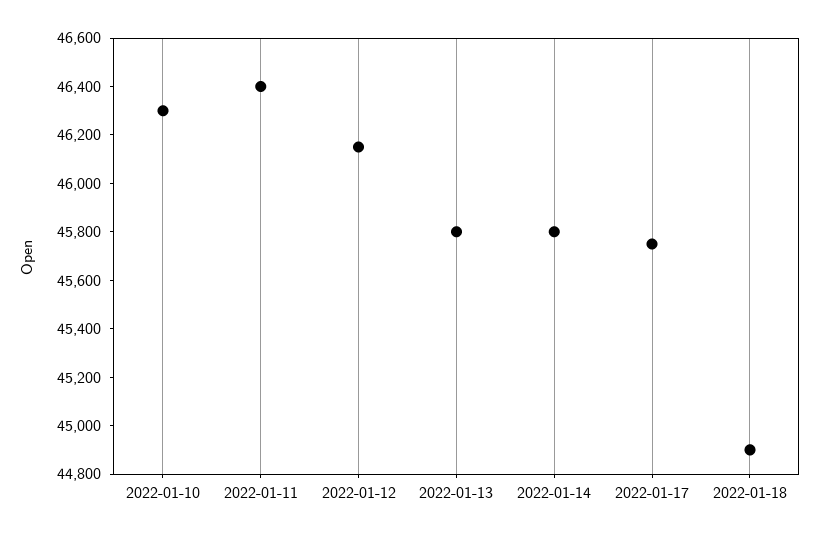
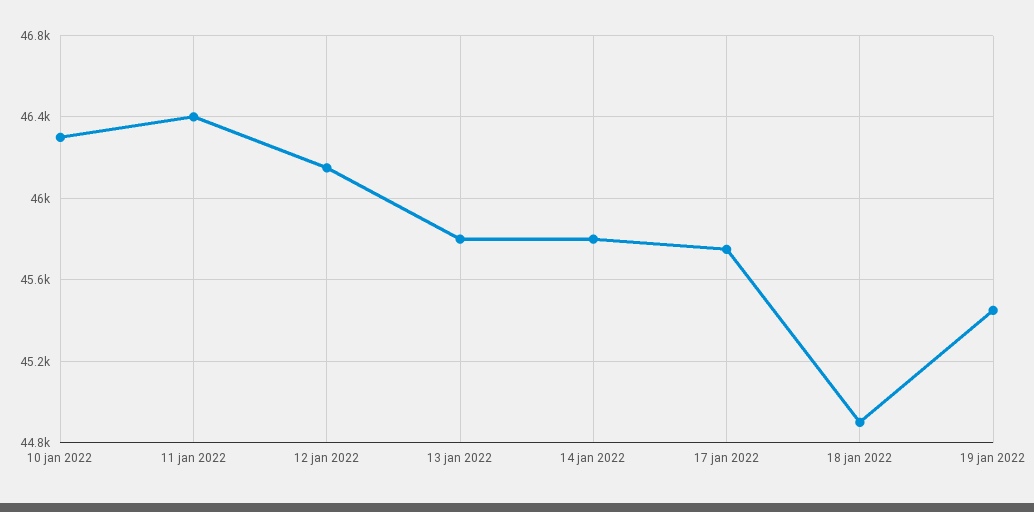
19 jan 2022: none -> 45450

